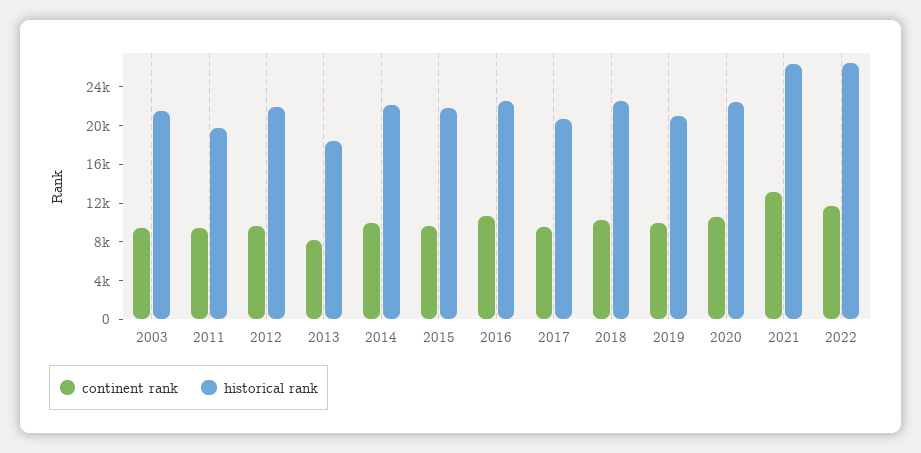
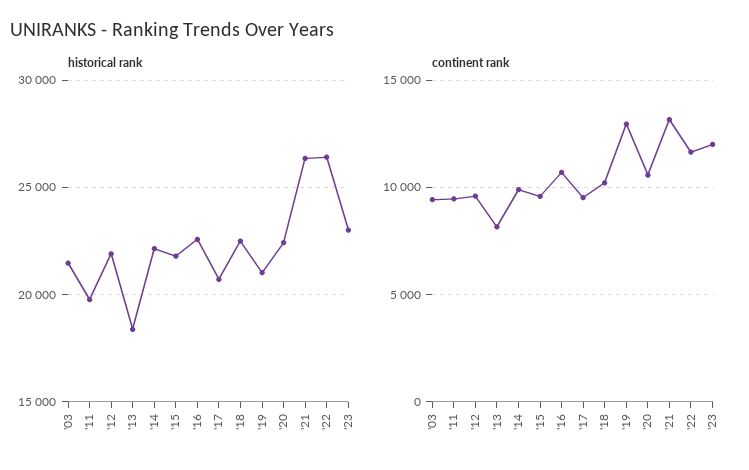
continent rank, 2019: 10000 -> 13000
historical rank, '23: none -> 23000
continent rank, '23: none -> 12000

